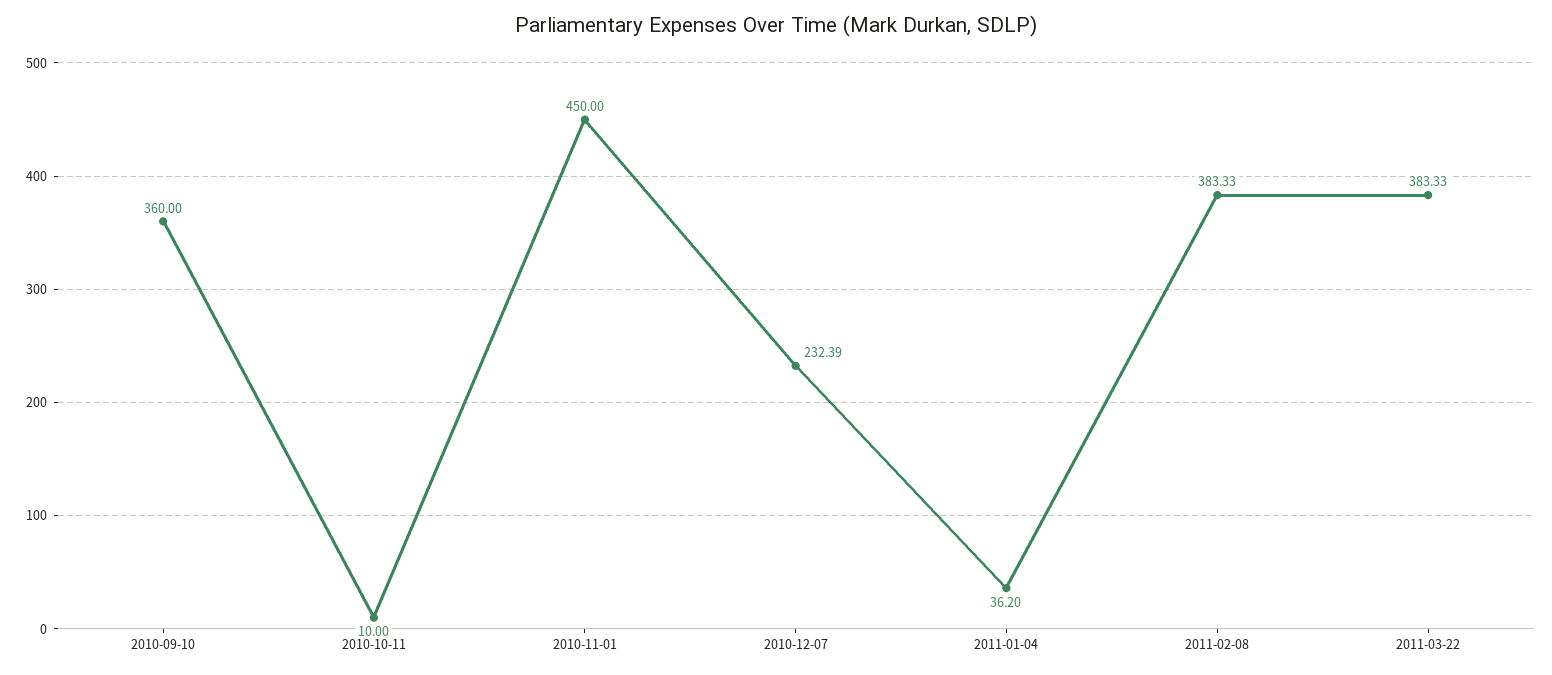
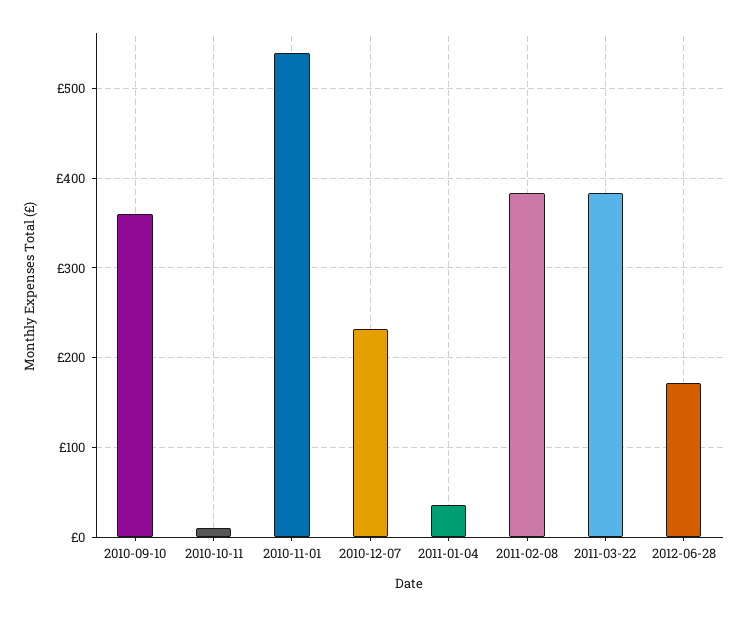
2010-11-01: 450 -> 540
2012-06-28: none -> 170

